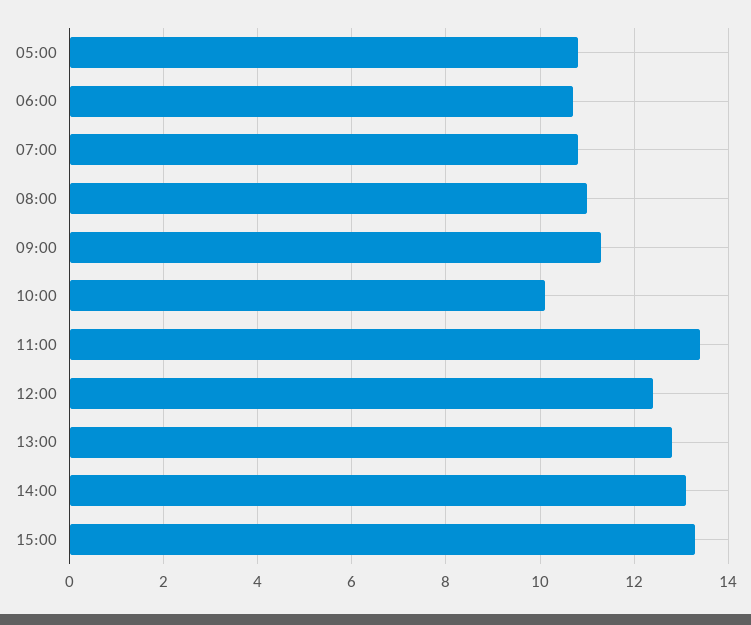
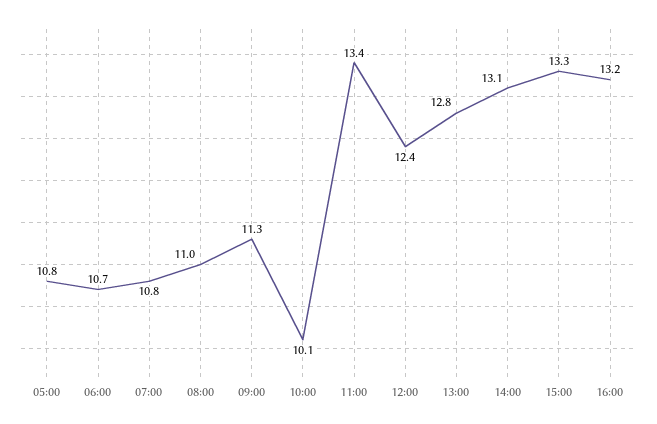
16:00: none -> 13.2

